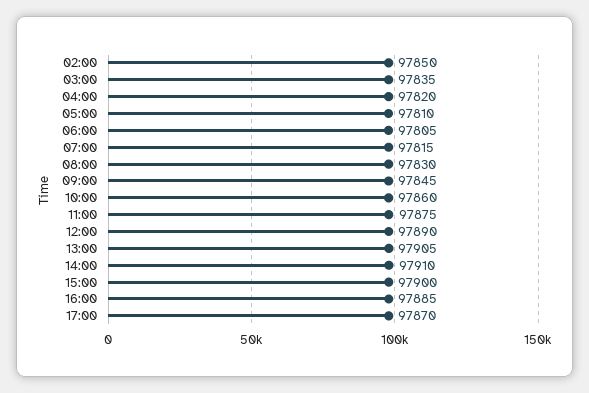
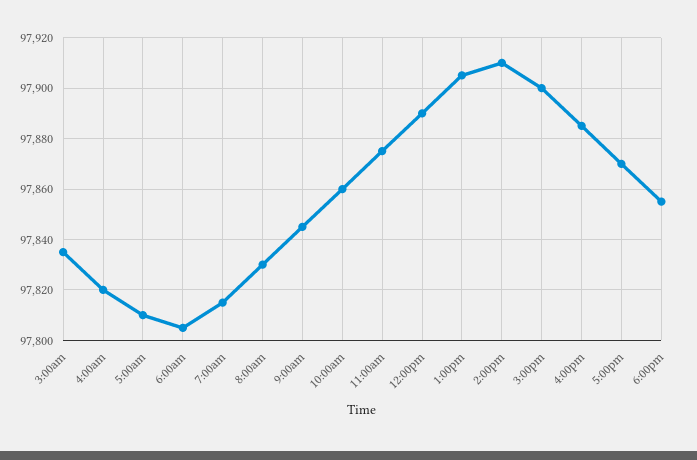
02:00: 97850 -> none
6:00pm: none -> 97855

